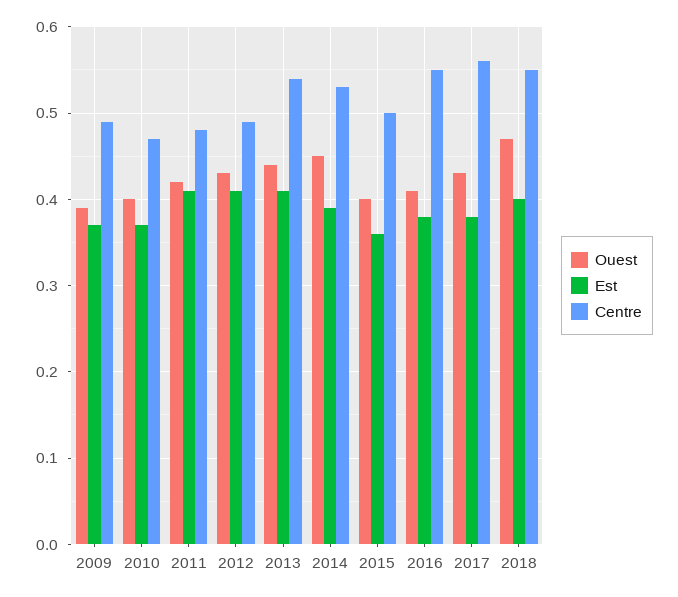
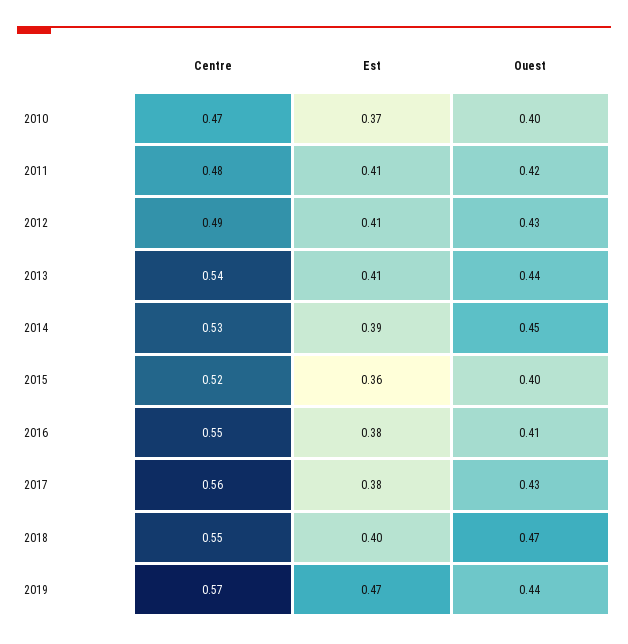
Ouest, 2009: 0.39 -> none
Est, 2009: 0.37 -> none
Centre, 2009: 0.49 -> none
Centre, 2015: 0.5 -> 0.52
Centre, 2019: none -> 0.57
Est, 2019: none -> 0.47
Ouest, 2019: none -> 0.44

